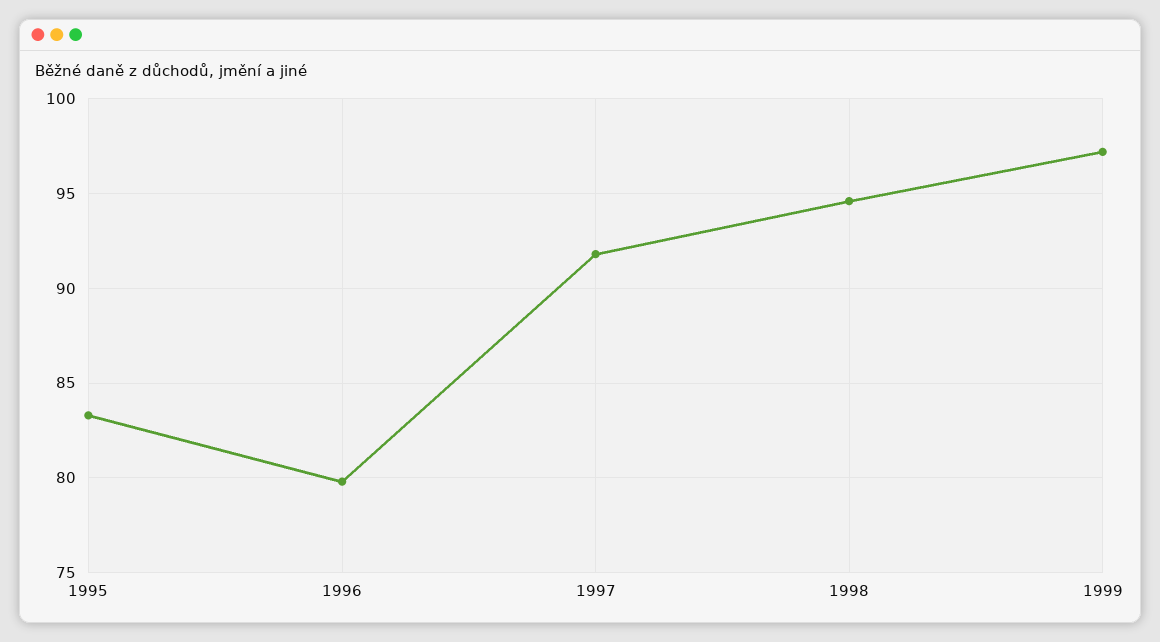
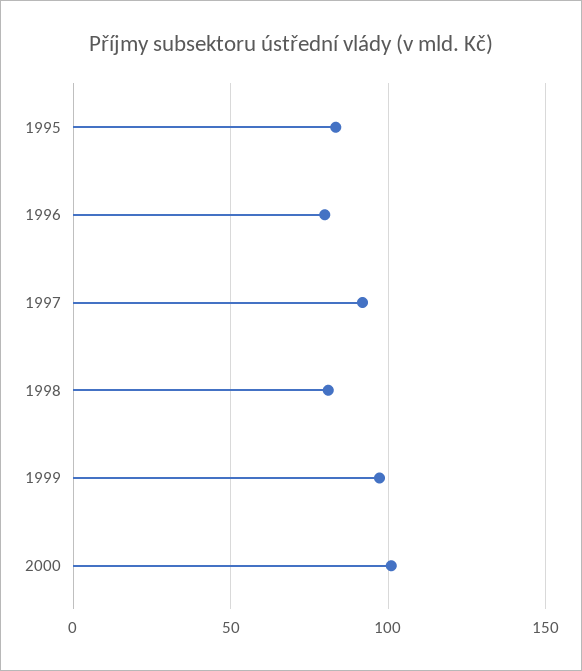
1998: 94.5 -> 80
2000: none -> 100

